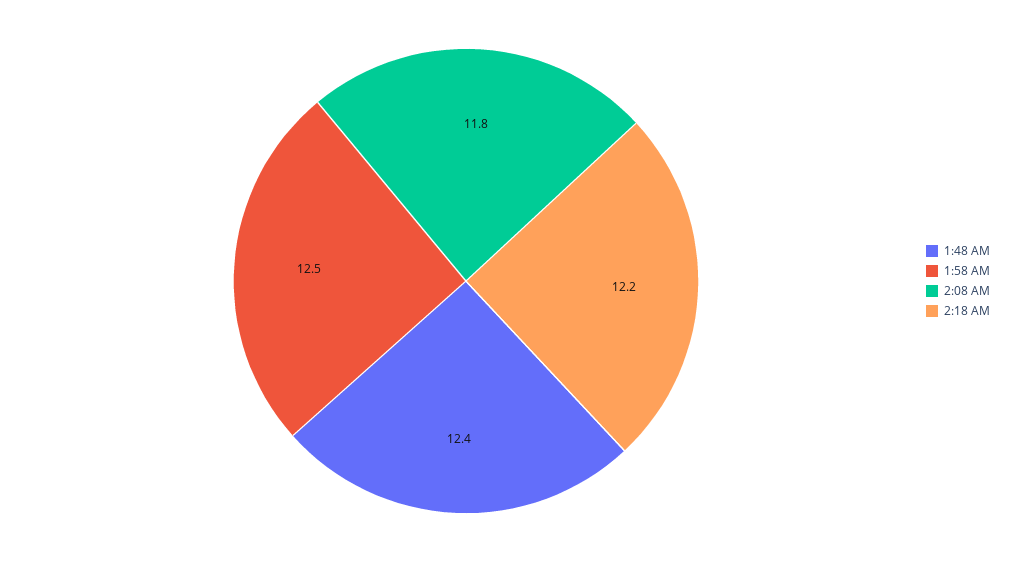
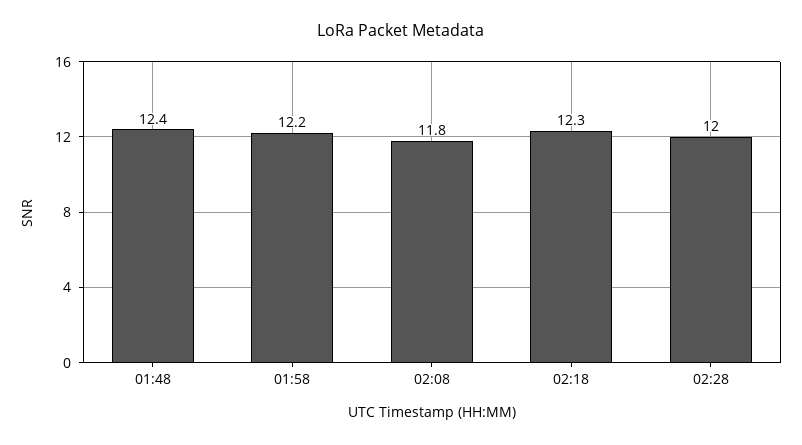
1:58 AM: 12.5 -> 12.2
2:18 AM: 12.2 -> 12.3
02:28: none -> 12

